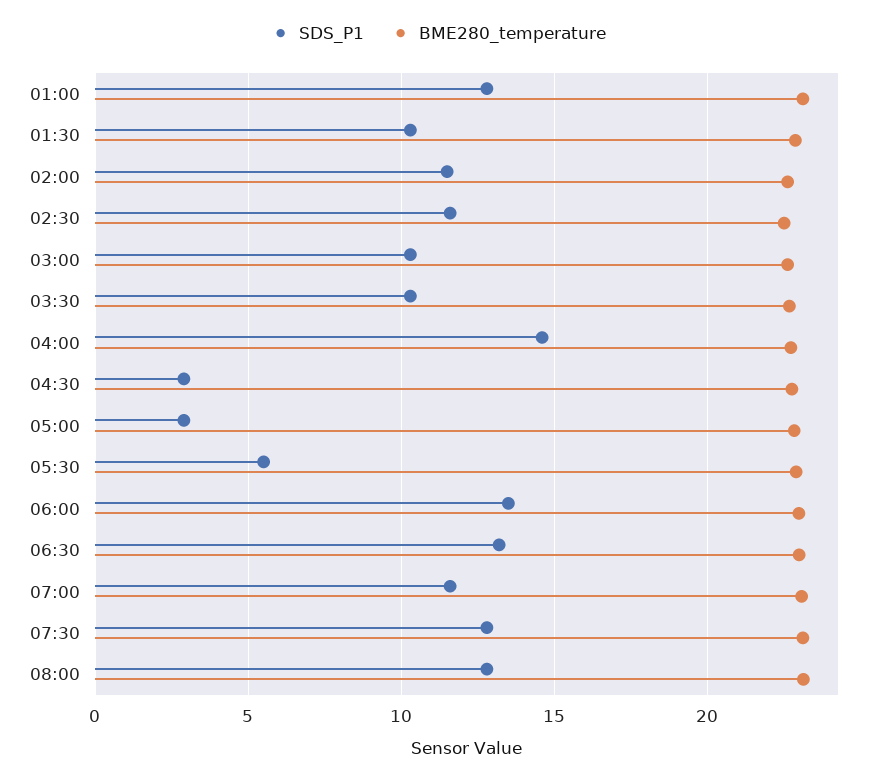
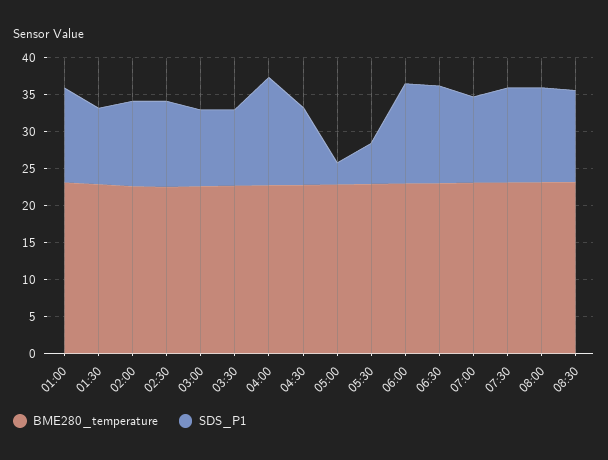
SDS_P1, 04:30: 3 -> 10
BME280_temperature, 08:30: none -> 22.5
SDS_P1, 08:30: none -> 12.5

